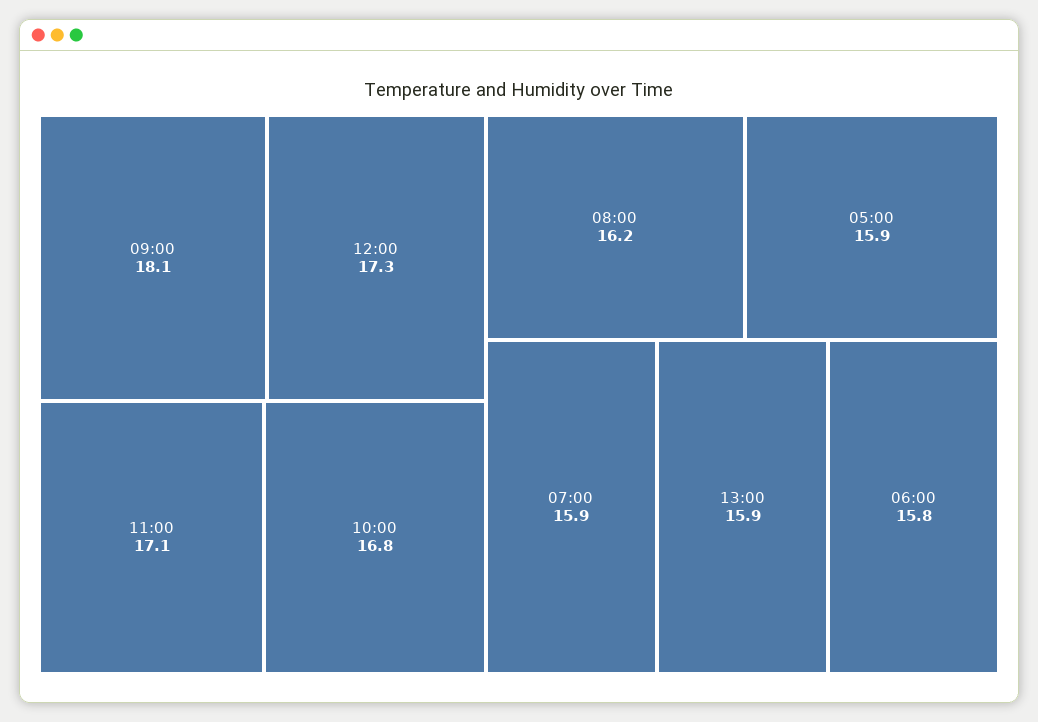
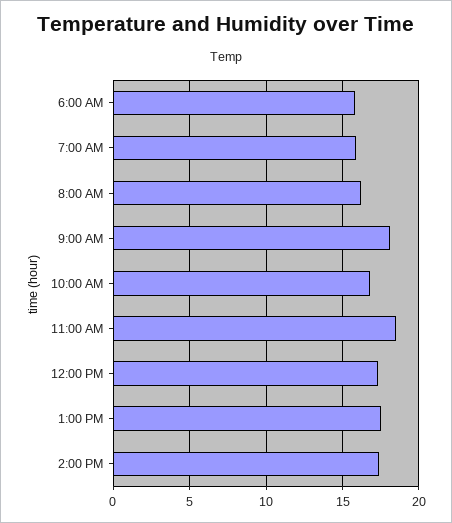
11:00: 17.1 -> 18.5
05:00: 15.9 -> none
13:00: 15.9 -> 17.5
2:00 PM: none -> 17.5

